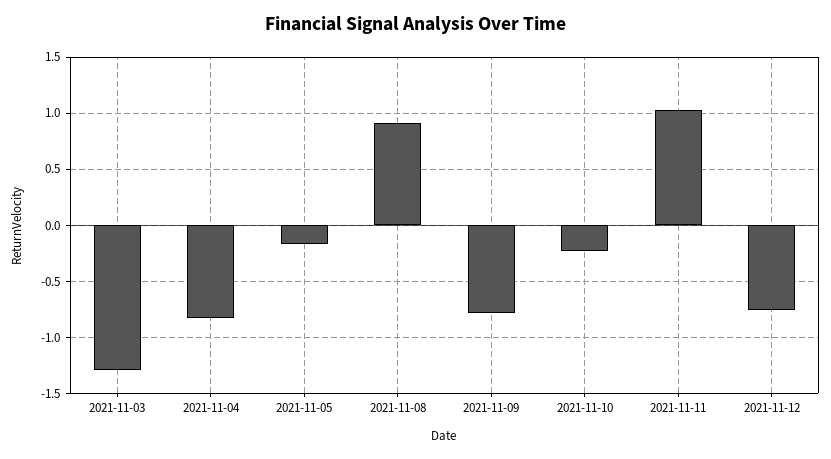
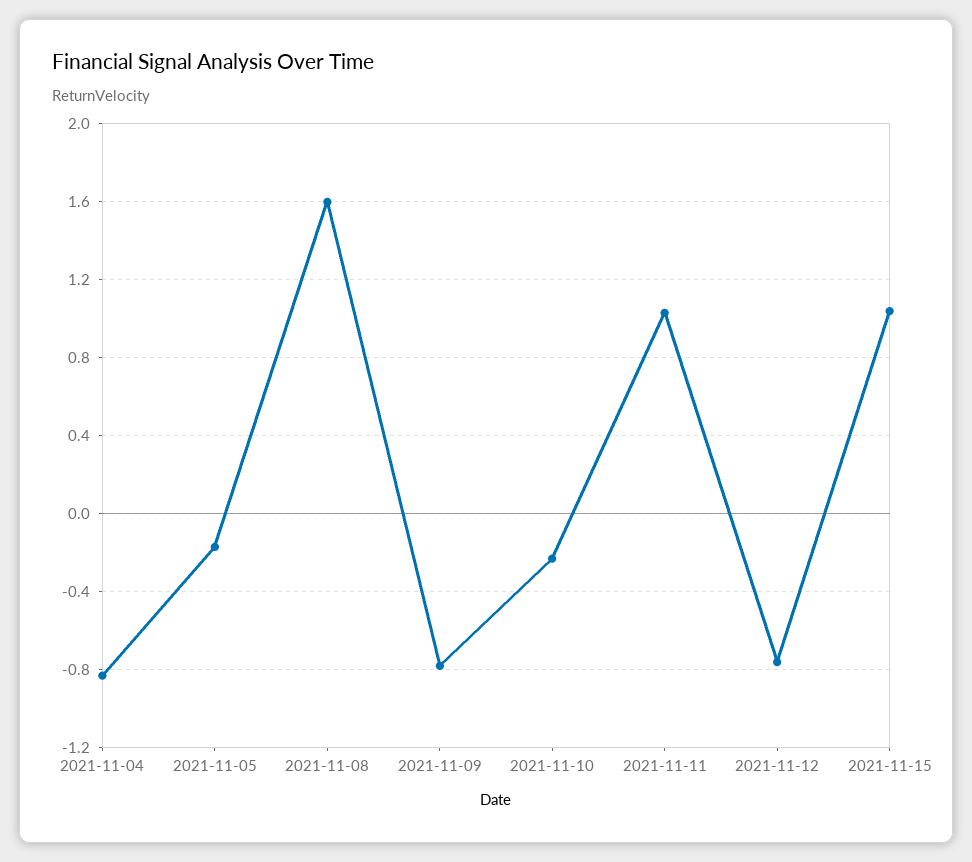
2021-11-03: -1.3 -> none
2021-11-08: 0.9 -> 1.6
2021-11-15: none -> 1.05

